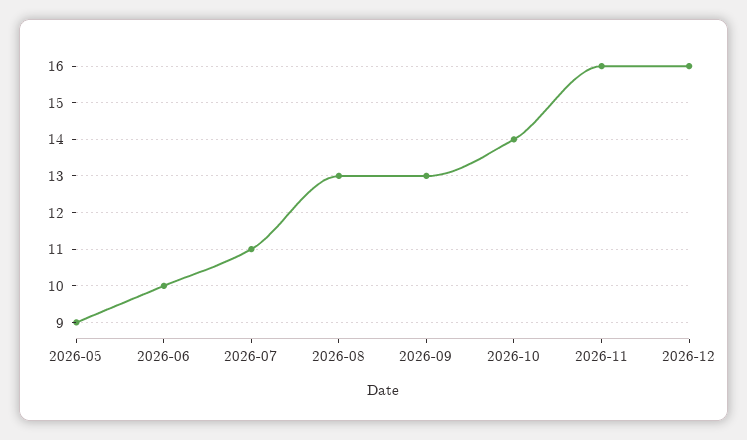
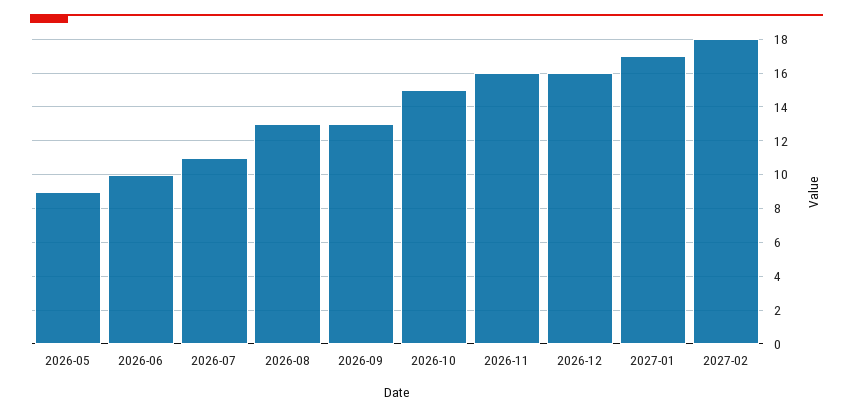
2026-10: 14 -> 15
2027-01: none -> 17
2027-02: none -> 18

